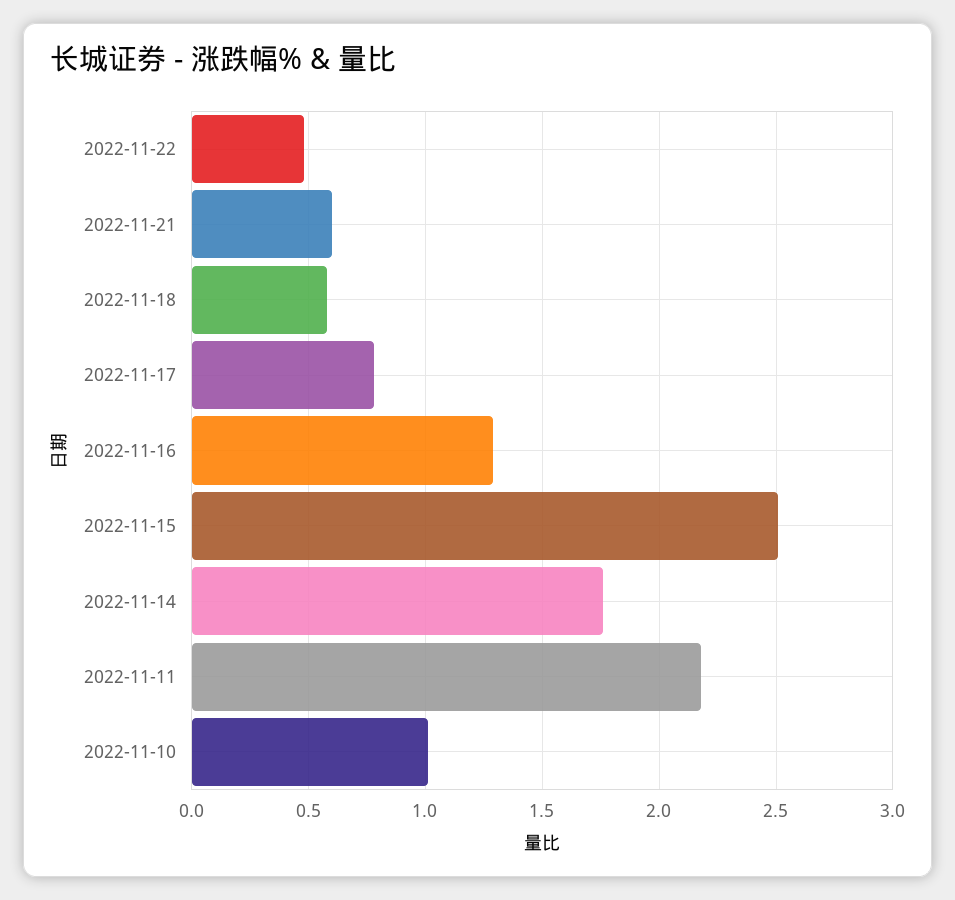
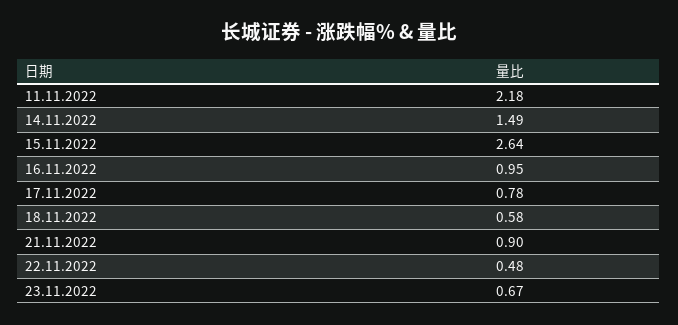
2022-11-21: 0.6 -> 0.9
2022-11-16: 1.3 -> 0.95
2022-11-15: 2.5 -> 2.64
2022-11-14: 1.75 -> 1.49
2022-11-10: 1 -> none
23.11.2022: none -> 0.67

